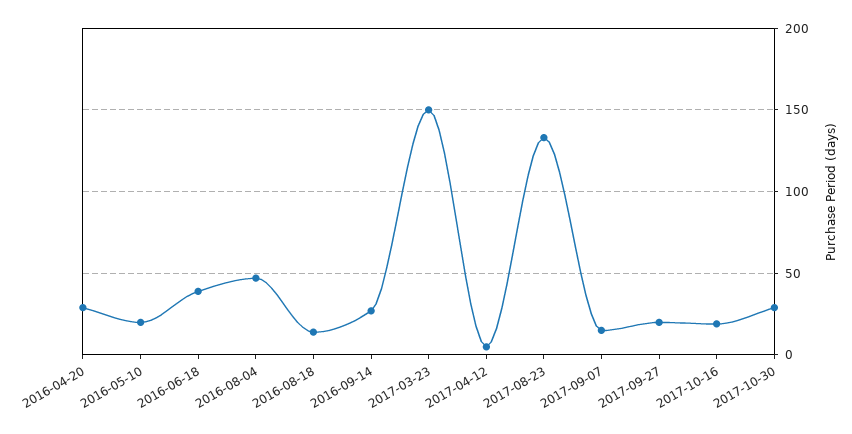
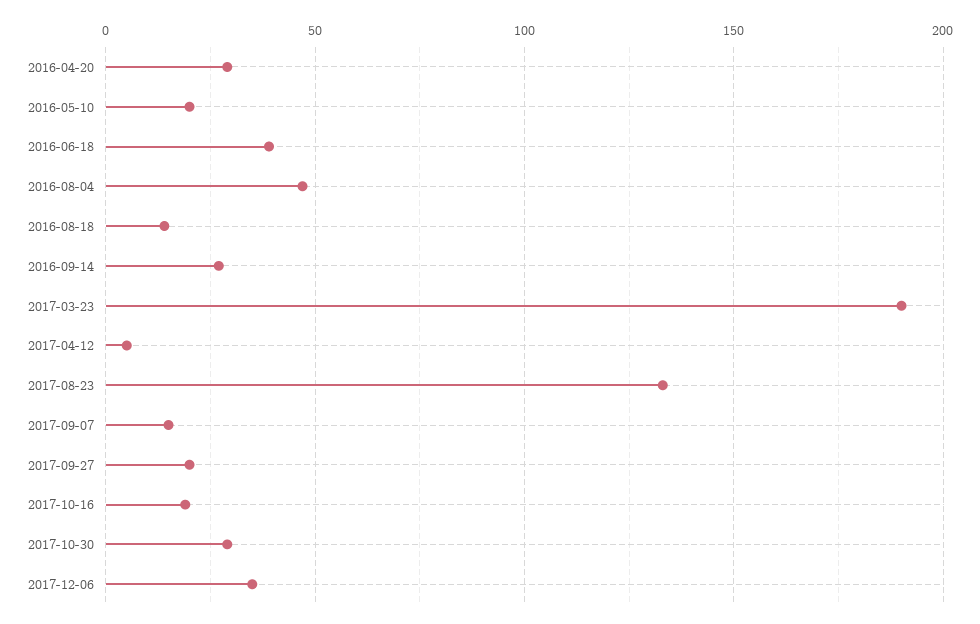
2017-03-23: 150 -> 190
2017-12-06: none -> 35

